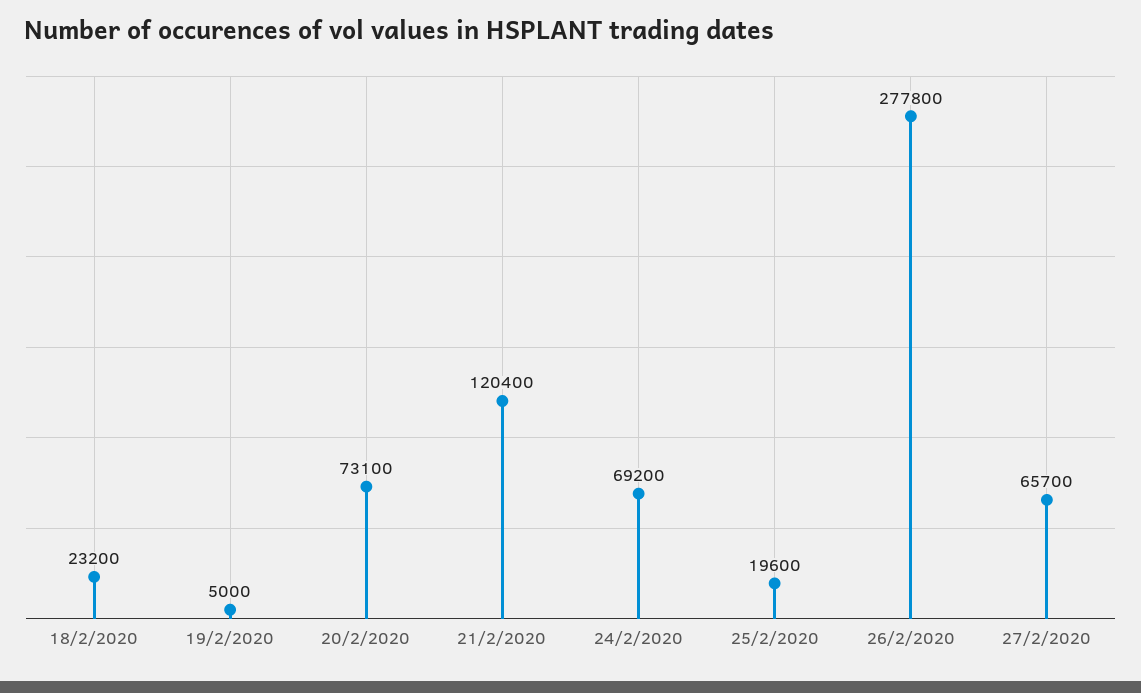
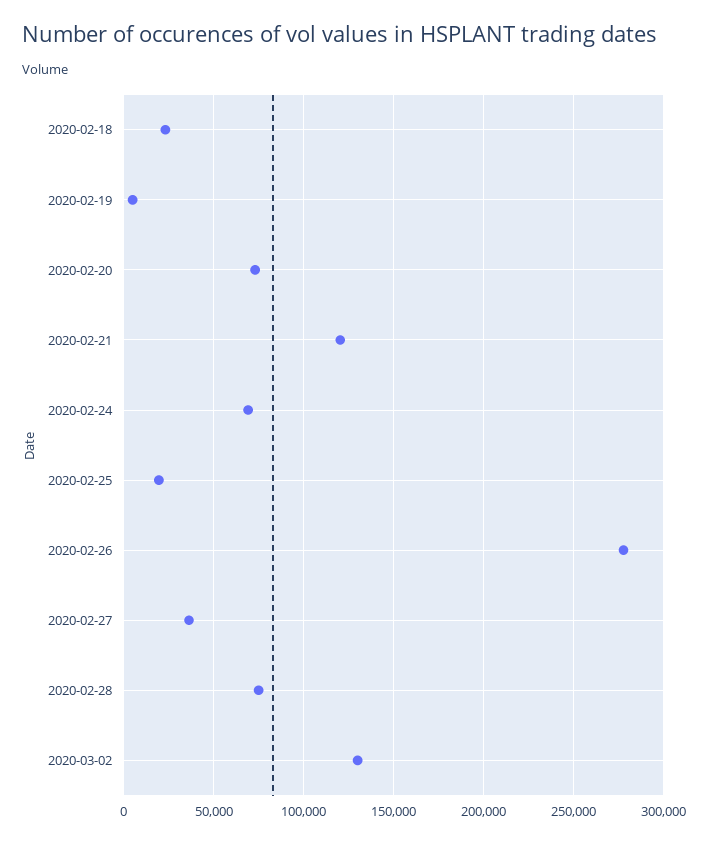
27/2/2020: 65700 -> 35000
2020-02-28: none -> 75000
2020-03-02: none -> 130000

